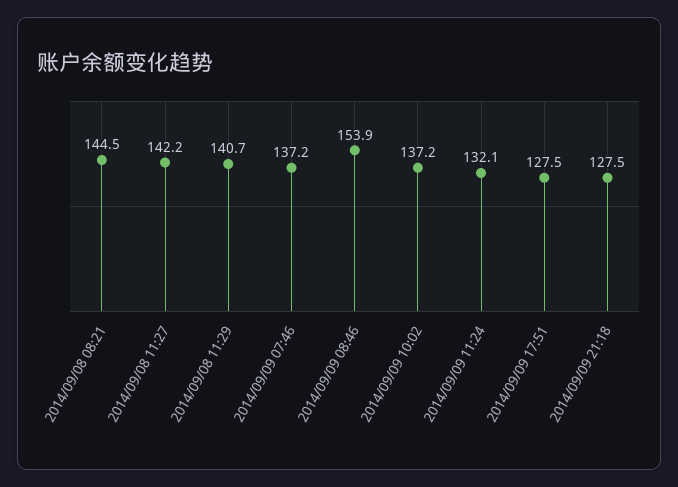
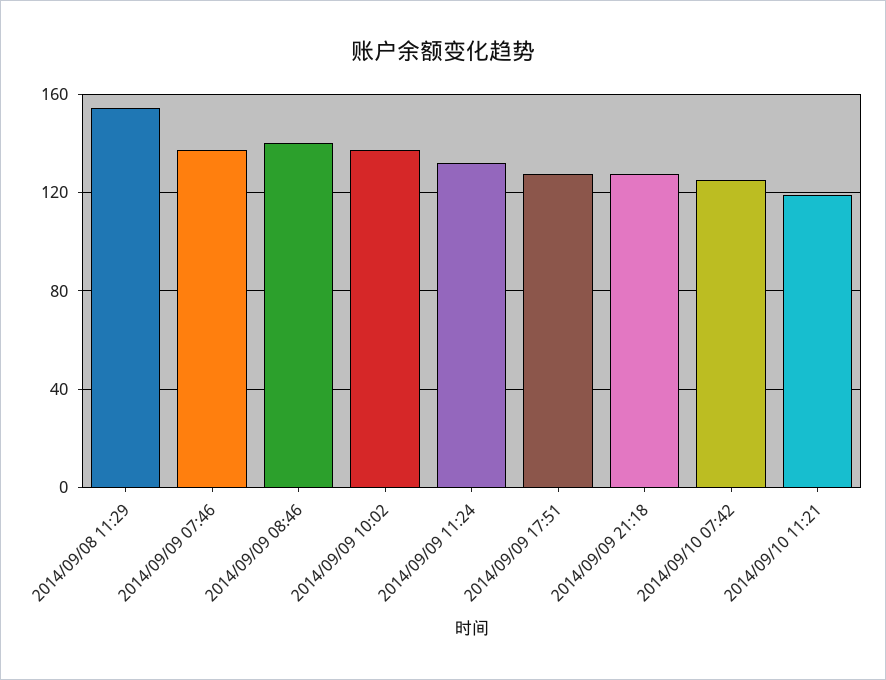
2014/09/08 08:21: 144.5 -> none
2014/09/08 11:27: 142.2 -> none
2014/09/08 11:29: 140.7 -> 155
2014/09/09 08:46: 153.9 -> 140
2014/09/10 07:42: none -> 125
2014/09/10 11:21: none -> 120

